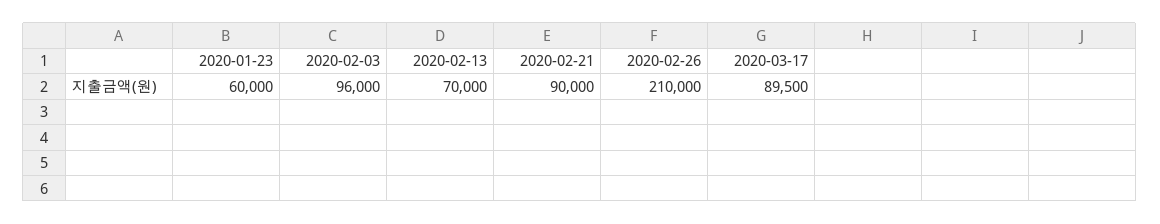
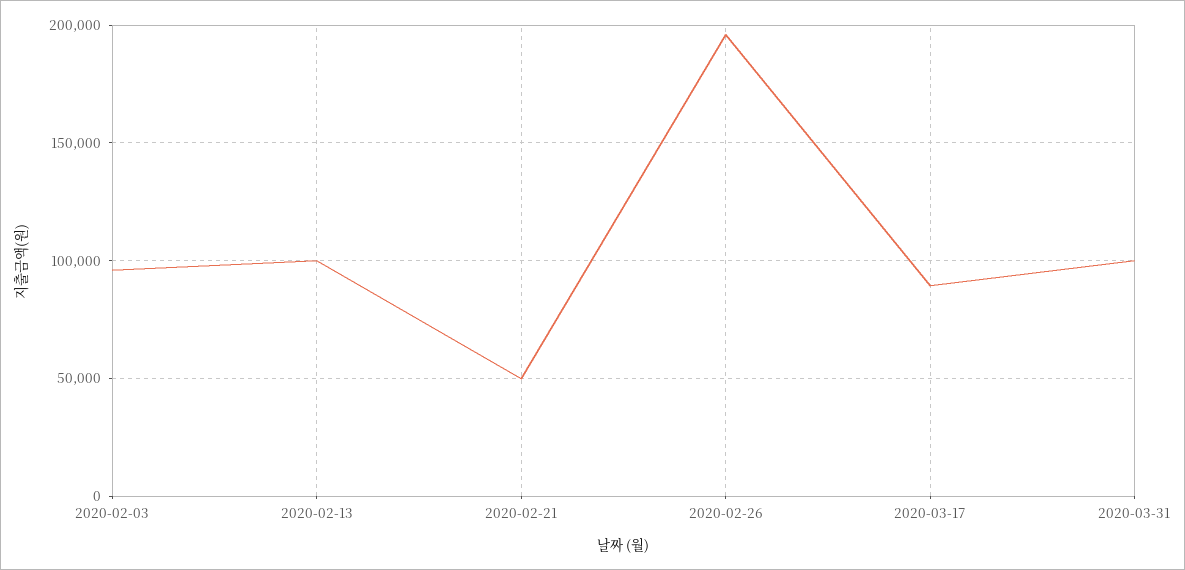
2020-01-23: 60000 -> none
2020-02-13: 70000 -> 100000
2020-02-21: 90000 -> 50000
2020-02-26: 210000 -> 195000
2020-03-31: none -> 100000

